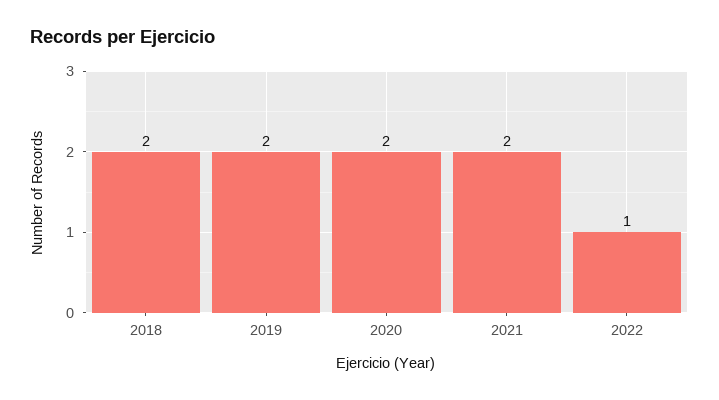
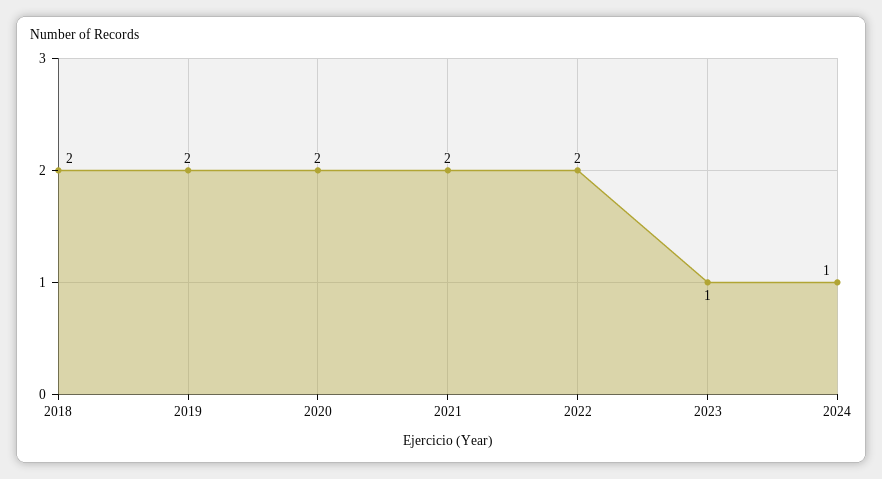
2022: 1 -> 2
2023: none -> 1
2024: none -> 1

